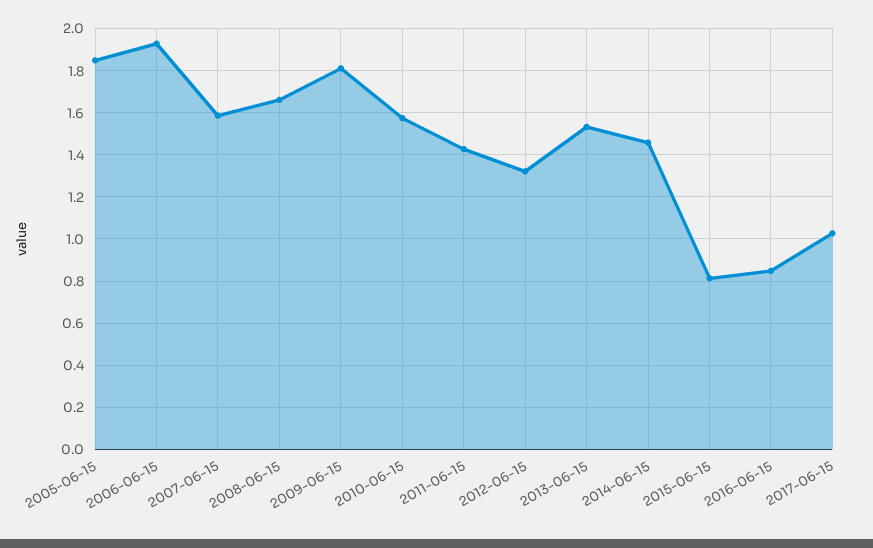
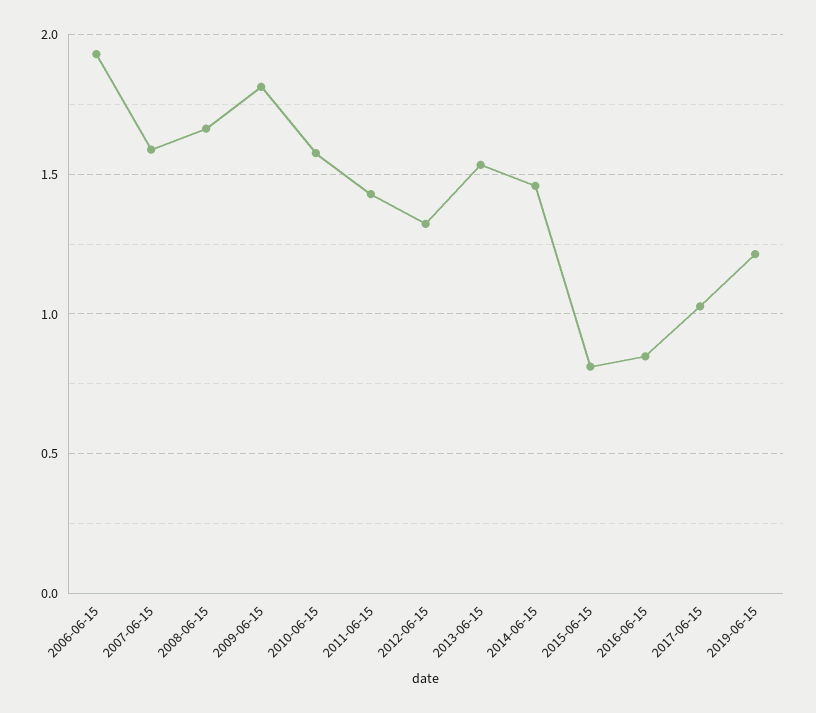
2005-06-15: 1.85 -> none
2019-06-15: none -> 1.2

